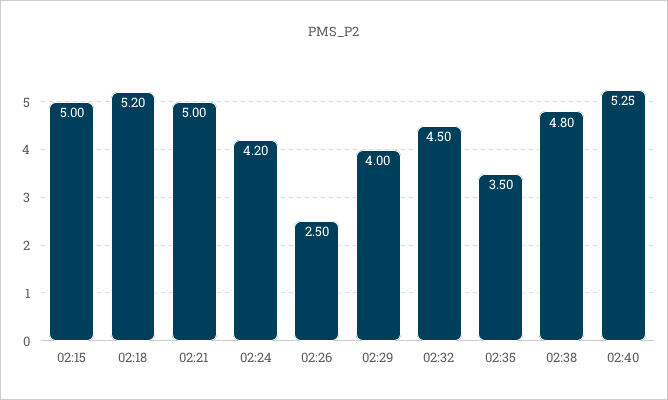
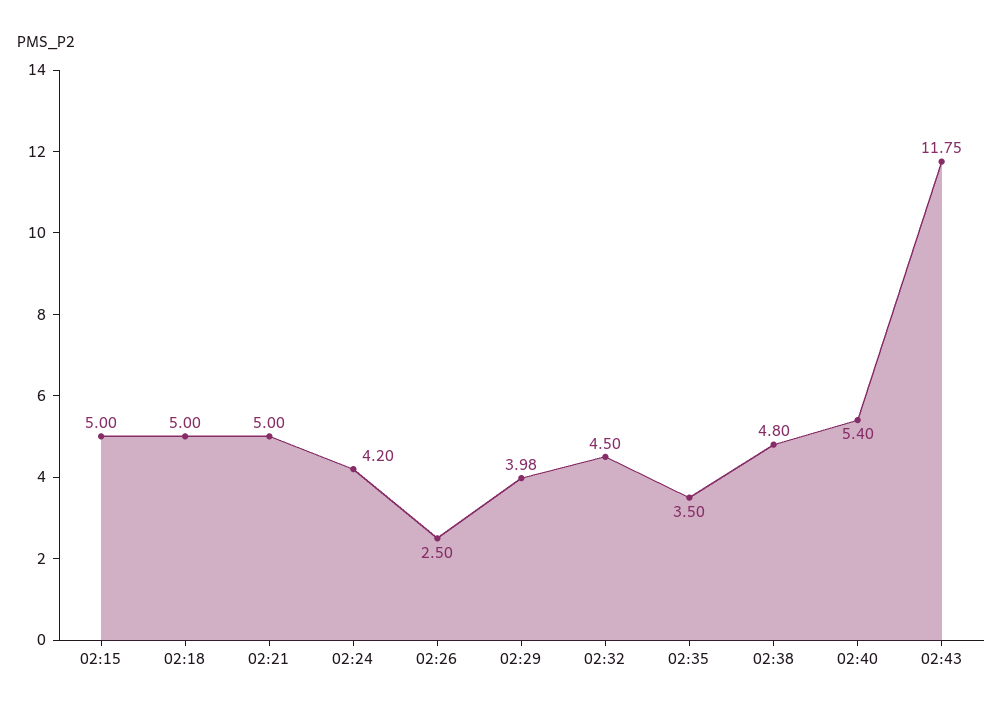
02:18: 5.2 -> 5
02:29: 4 -> 3.98
02:40: 5.25 -> 5.4
02:43: none -> 11.75

